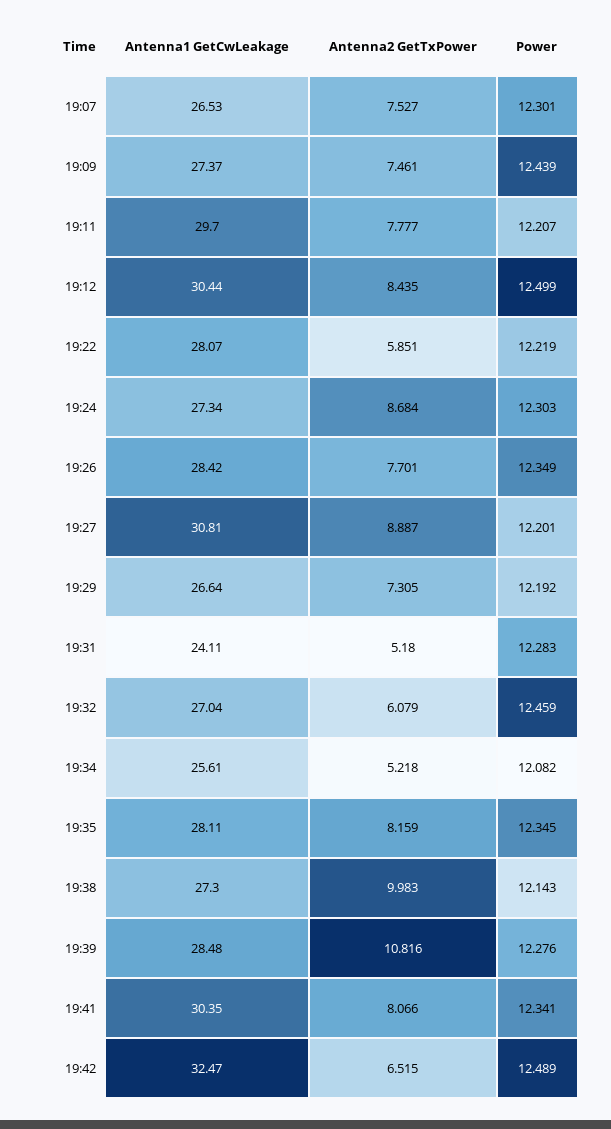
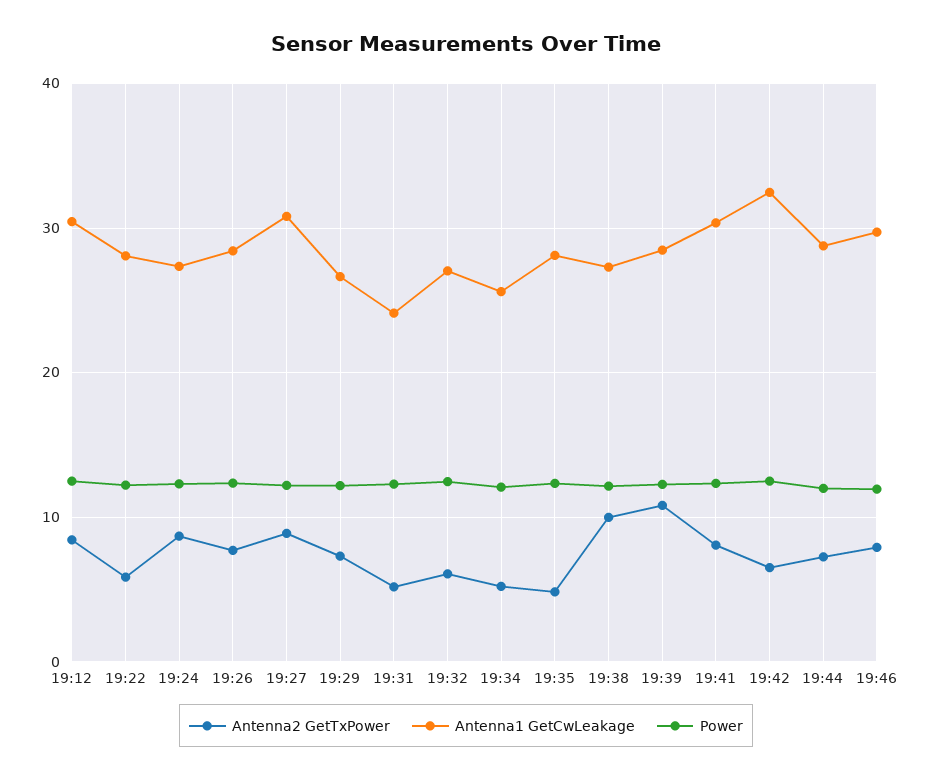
Antenna1 GetCwLeakage, 19:07: 26.53 -> none
Antenna2 GetTxPower, 19:07: 7.527 -> none
Power, 19:07: 12.301 -> none
Antenna1 GetCwLeakage, 19:09: 27.37 -> none
Antenna2 GetTxPower, 19:09: 7.461 -> none
Power, 19:09: 12.439 -> none
Antenna1 GetCwLeakage, 19:11: 29.7 -> none
Antenna2 GetTxPower, 19:11: 7.777 -> none
Power, 19:11: 12.207 -> none
Antenna2 GetTxPower, 19:35: 8.159 -> 5
Antenna2 GetTxPower, 19:44: none -> 7
Antenna1 GetCwLeakage, 19:44: none -> 29
Power, 19:44: none -> 12
Antenna2 GetTxPower, 19:46: none -> 8
Antenna1 GetCwLeakage, 19:46: none -> 30
Power, 19:46: none -> 12

